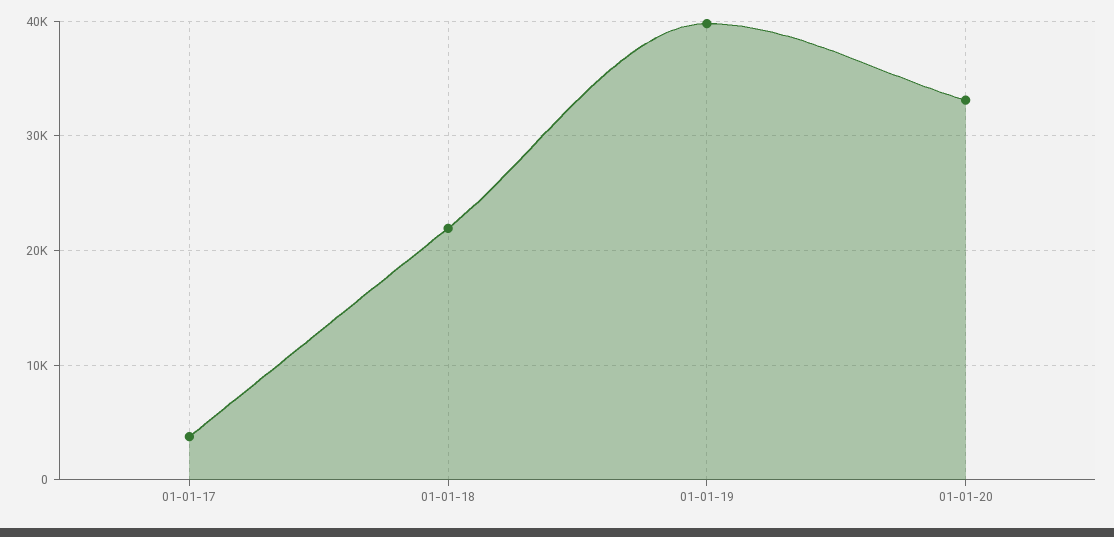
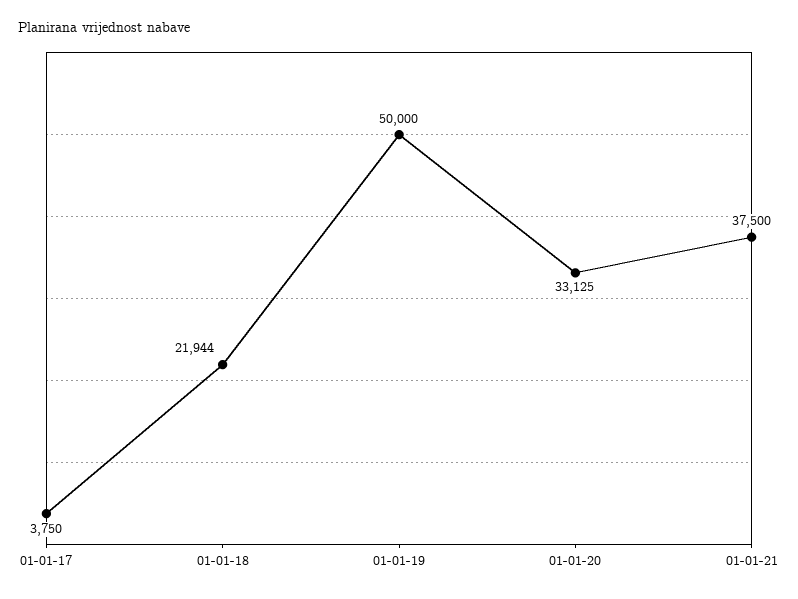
01-01-19: 40000 -> 50000
01-01-21: none -> 37500

